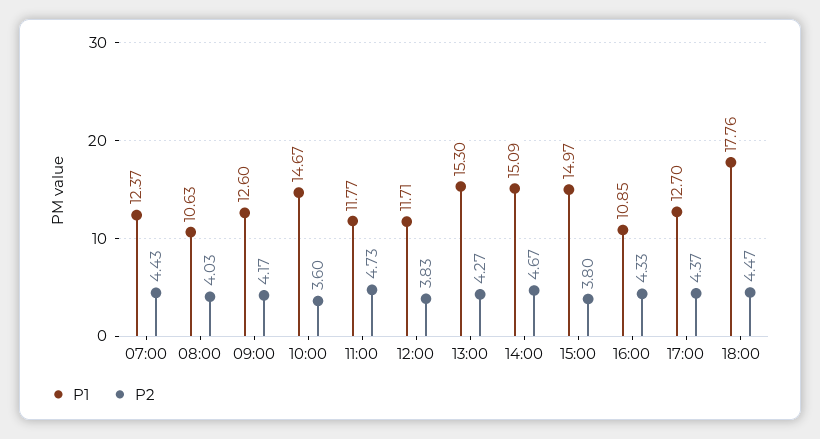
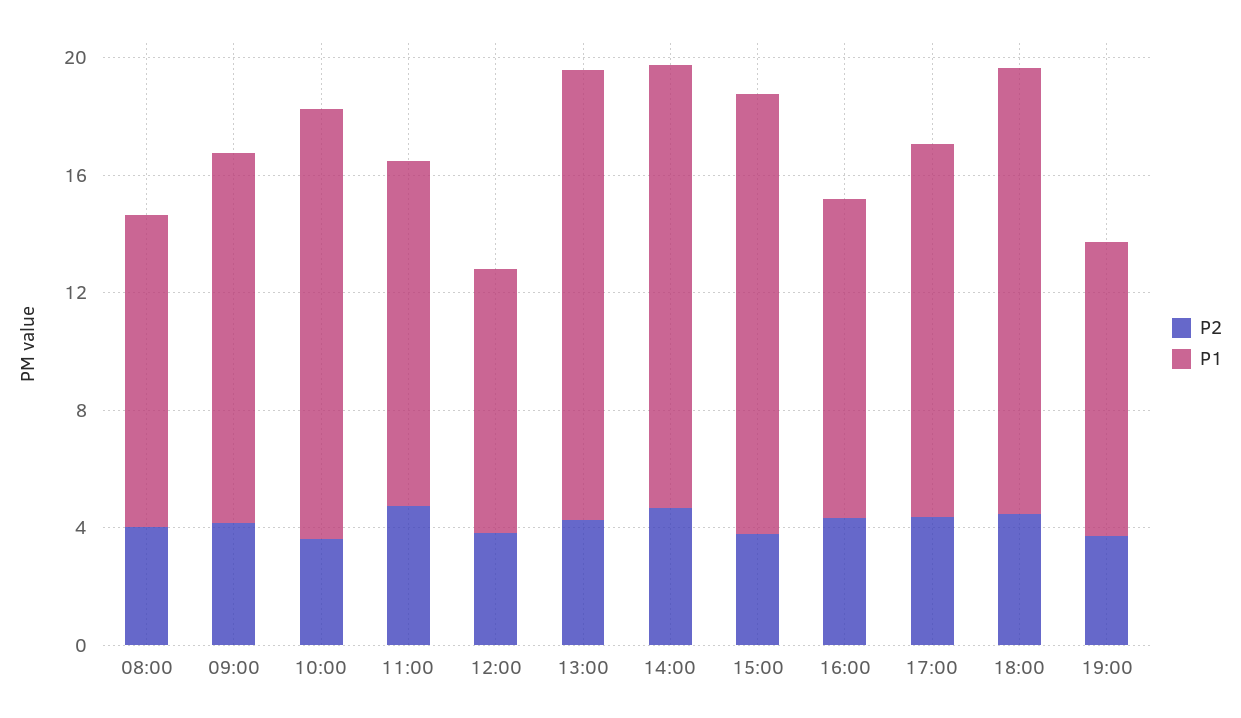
P1, 07:00: 12.37 -> none
P2, 07:00: 4.43 -> none
P1, 12:00: 11.71 -> 9
P1, 18:00: 17.76 -> 15
P2, 19:00: none -> 4
P1, 19:00: none -> 10

